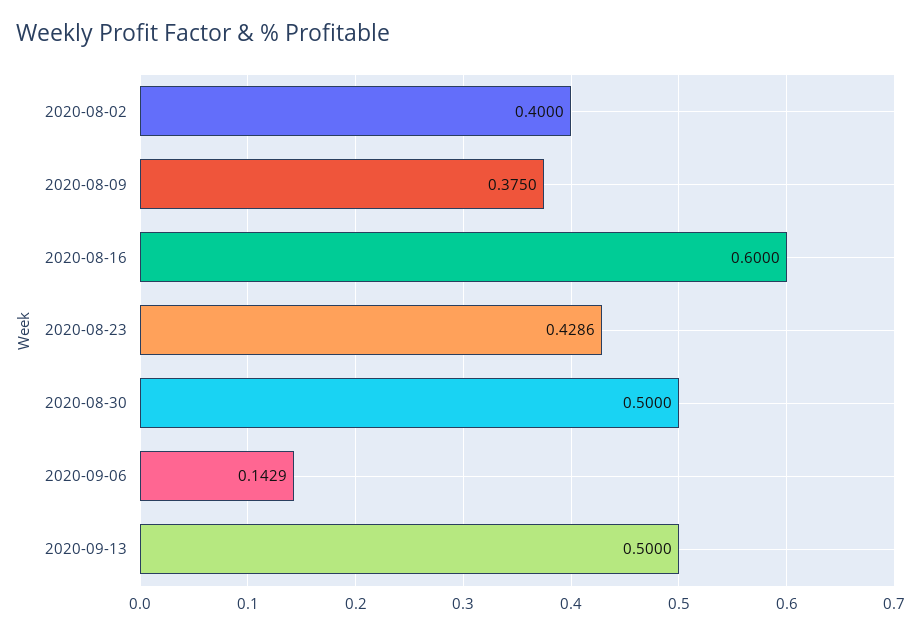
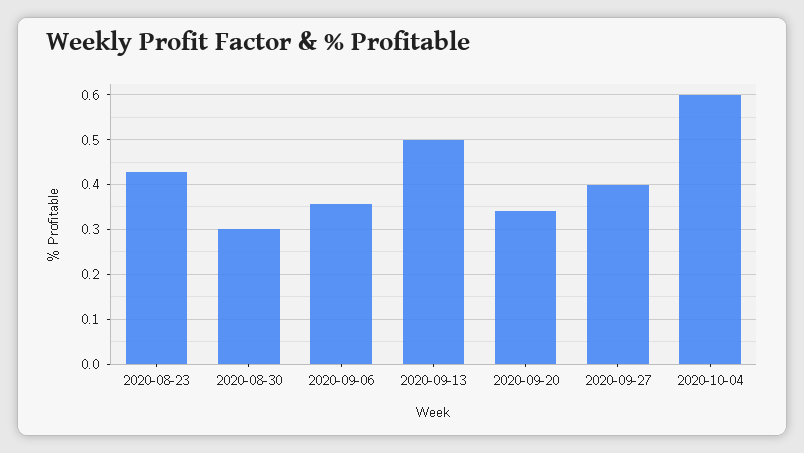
2020-08-02: 0.4 -> none
2020-08-09: 0.375 -> none
2020-08-16: 0.6 -> none
2020-08-30: 0.5 -> 0.3
2020-09-06: 0.1429 -> 0.36
2020-09-20: none -> 0.34
2020-09-27: none -> 0.4
2020-10-04: none -> 0.6

